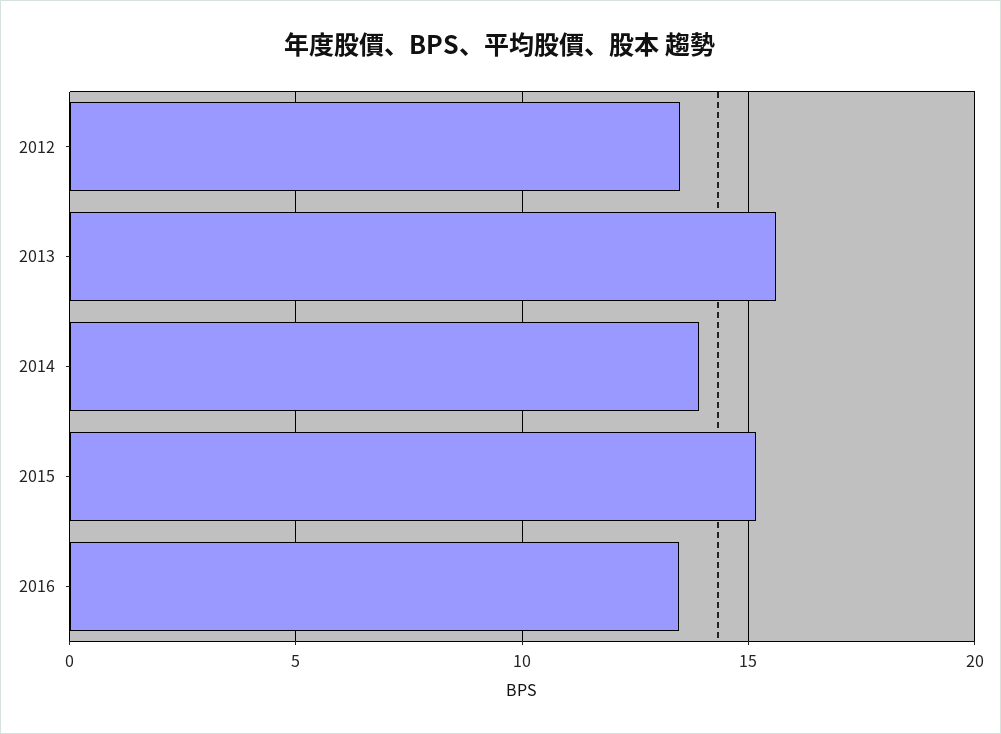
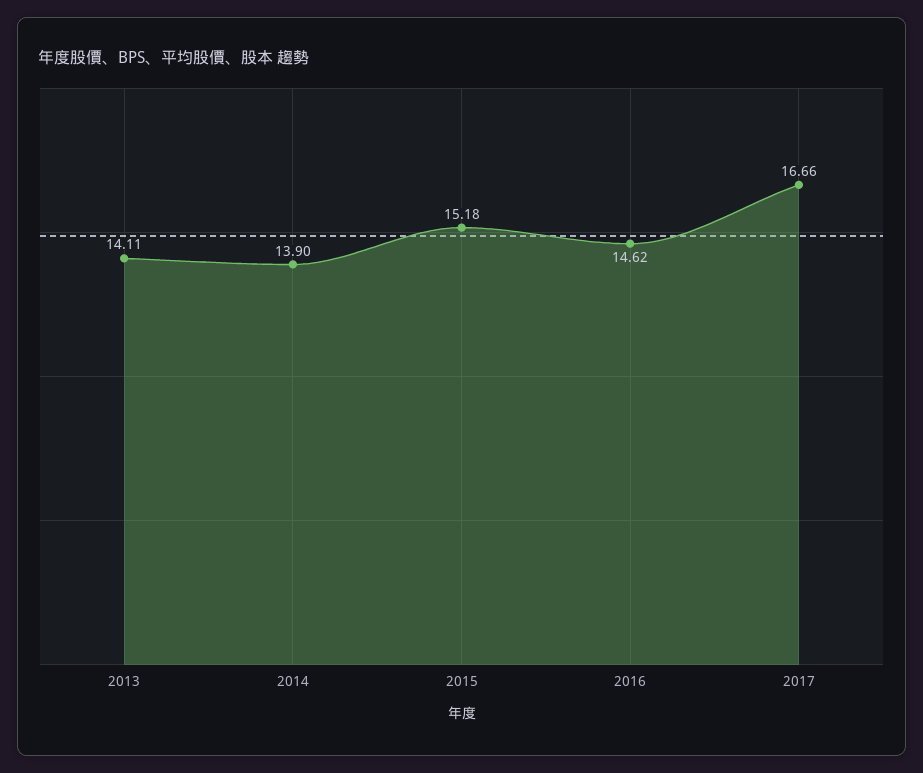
2012: 13.5 -> none
2013: 15.5 -> 14.11
2016: 13.5 -> 14.62
2017: none -> 16.66

